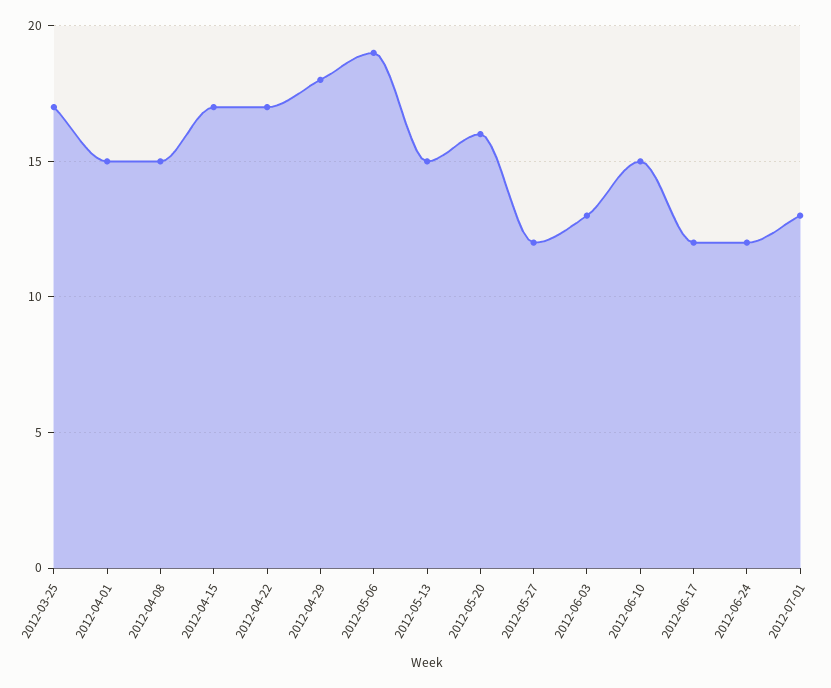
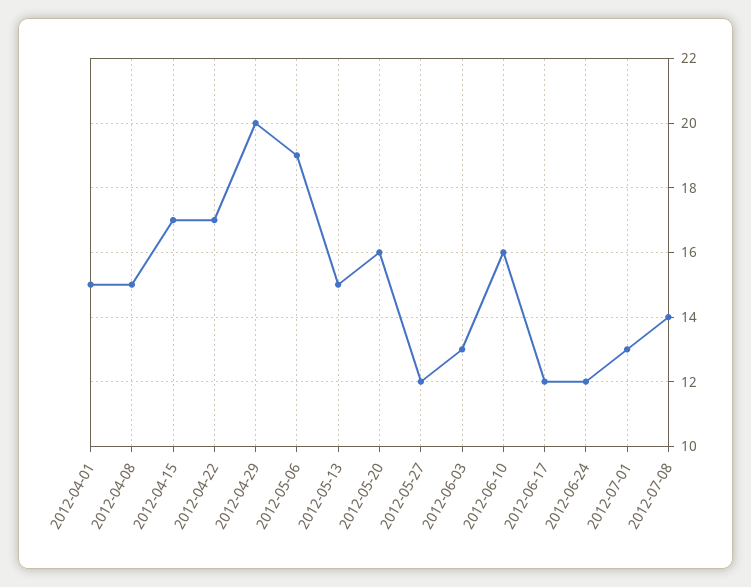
2012-03-25: 17 -> none
2012-04-29: 18 -> 20
2012-06-10: 15 -> 16
2012-07-08: none -> 14

